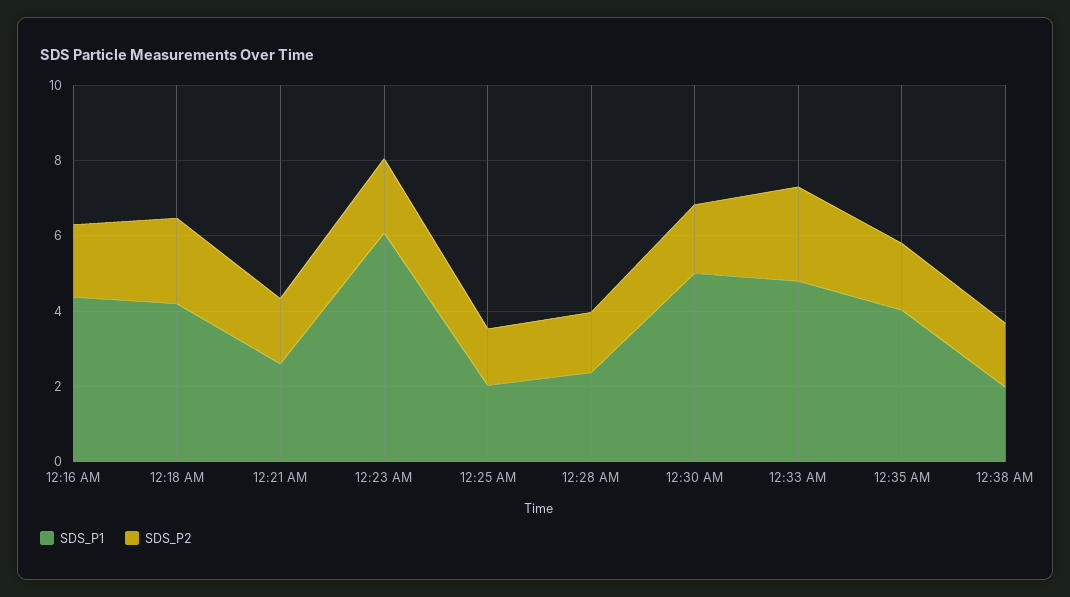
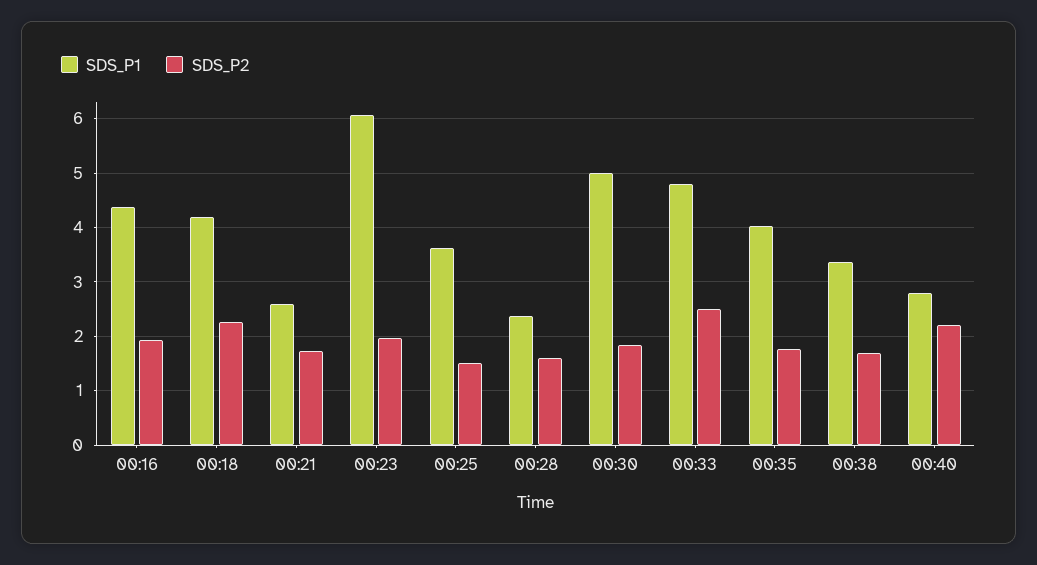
SDS_P1, 12:25 AM: 2 -> 3.6
SDS_P1, 12:38 AM: 2 -> 3.4
SDS_P1, 00:40: none -> 2.8
SDS_P2, 00:40: none -> 2.2

